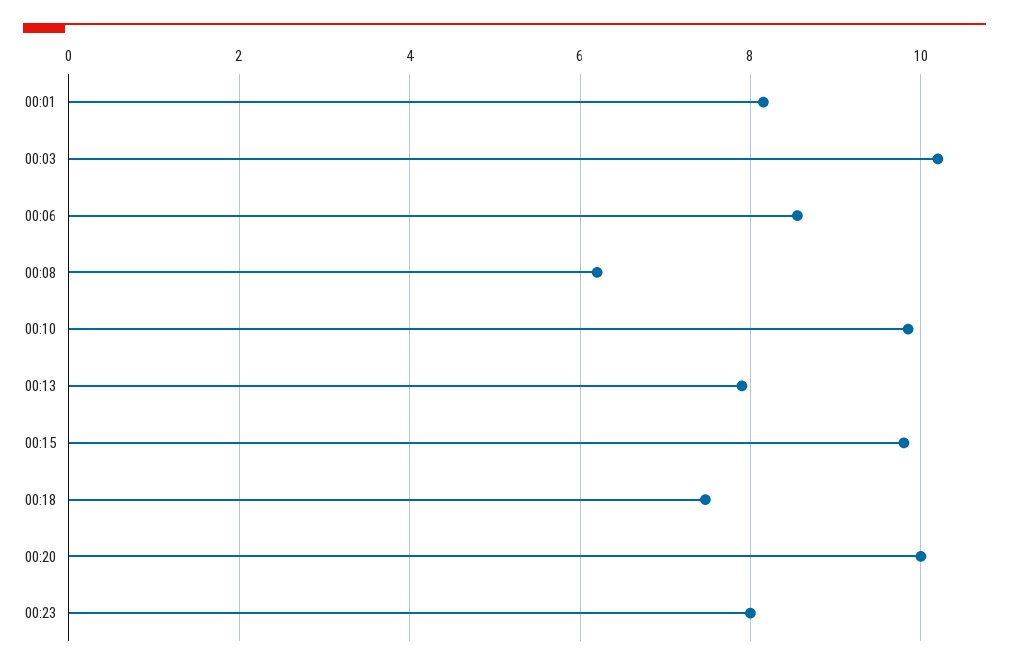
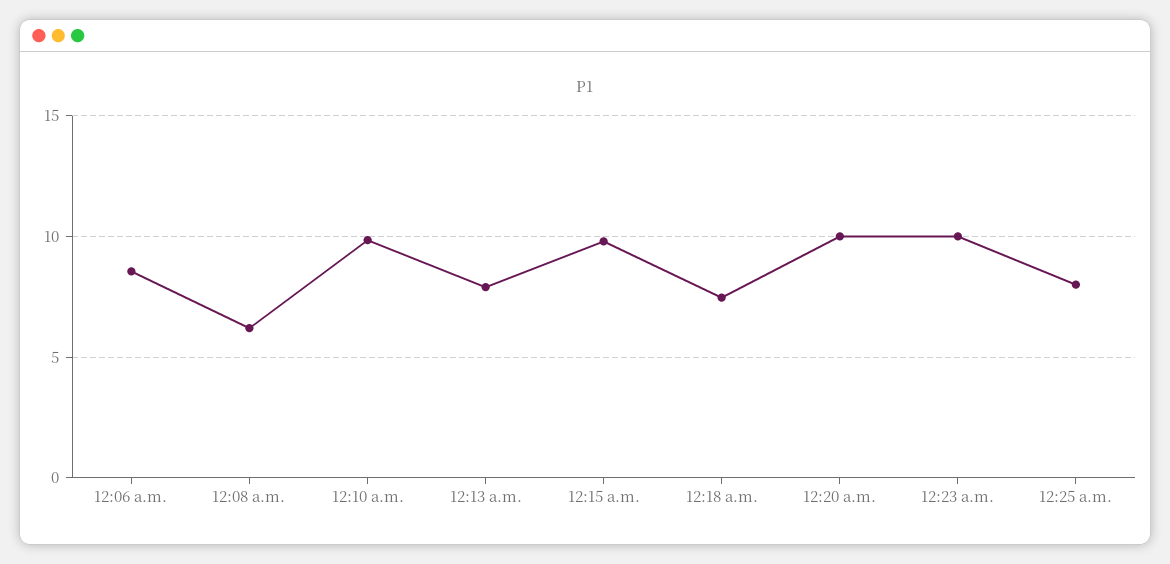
00:01: 8.2 -> none
00:03: 10.2 -> none
00:23: 8 -> 10
12:25 a.m.: none -> 8

